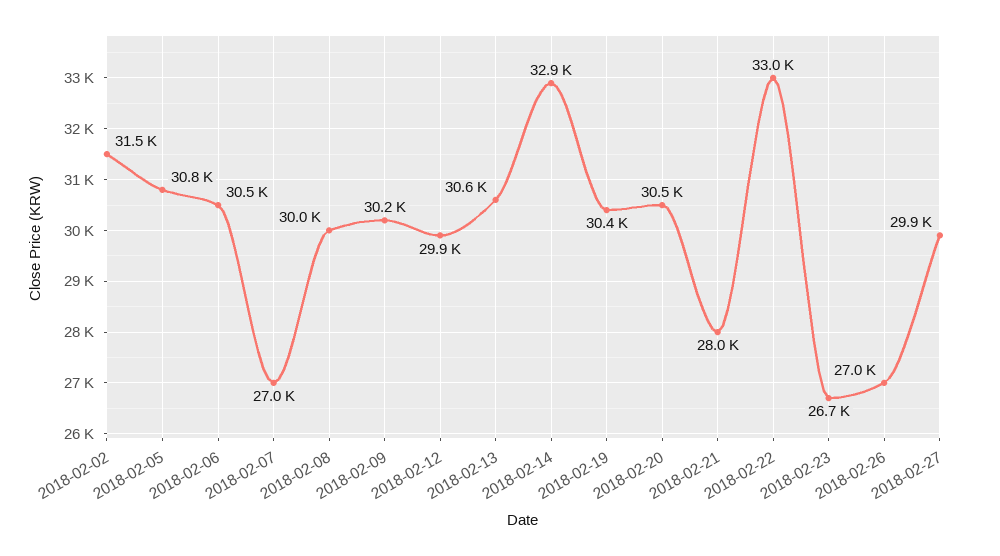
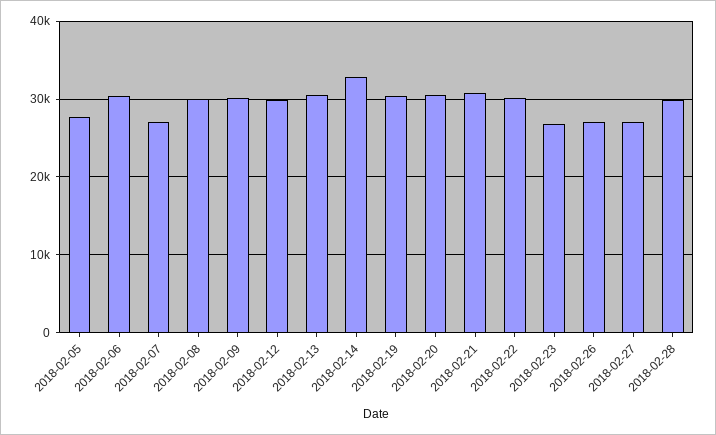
2018-02-02: 31500 -> none
2018-02-05: 30800 -> 28000
2018-02-21: 28000 -> 31000
2018-02-22: 33000 -> 30000
2018-02-27: 29900 -> 27000
2018-02-28: none -> 30000

